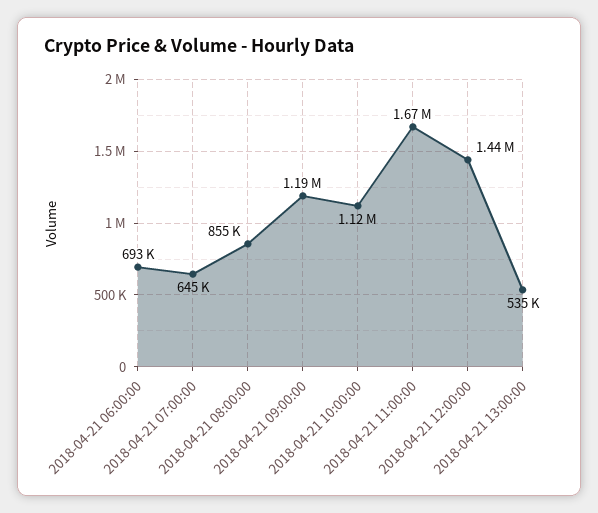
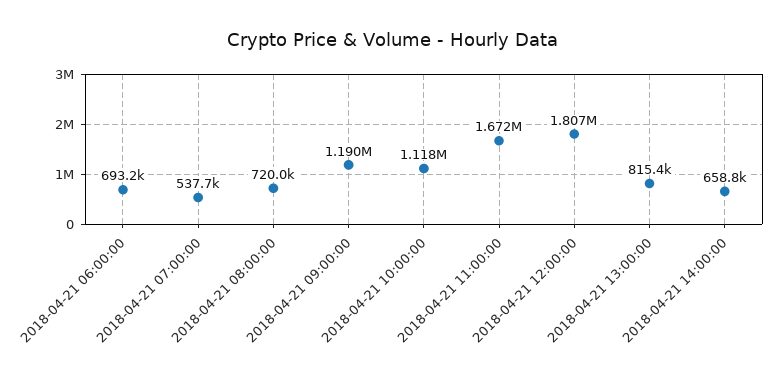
2018-04-21 07:00:00: 645000 -> 537700
2018-04-21 08:00:00: 855000 -> 720000
2018-04-21 12:00:00: 1440000 -> 1807000
2018-04-21 13:00:00: 535000 -> 815400
2018-04-21 14:00:00: none -> 658800

